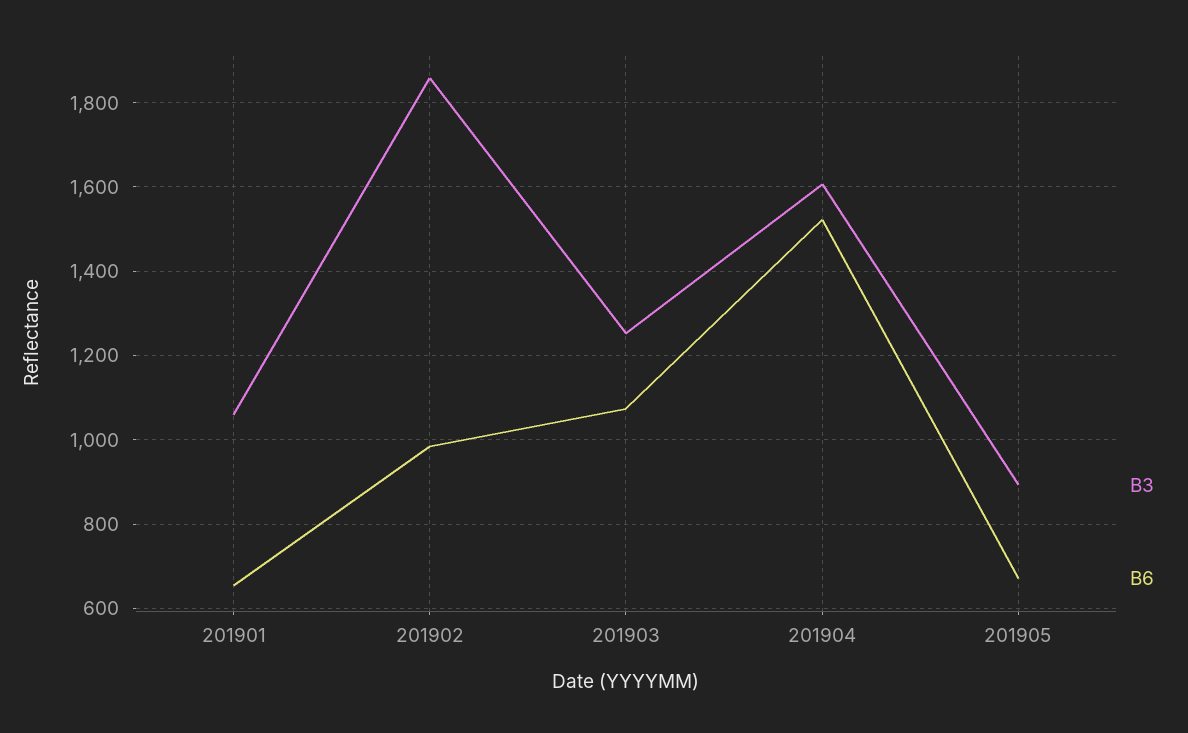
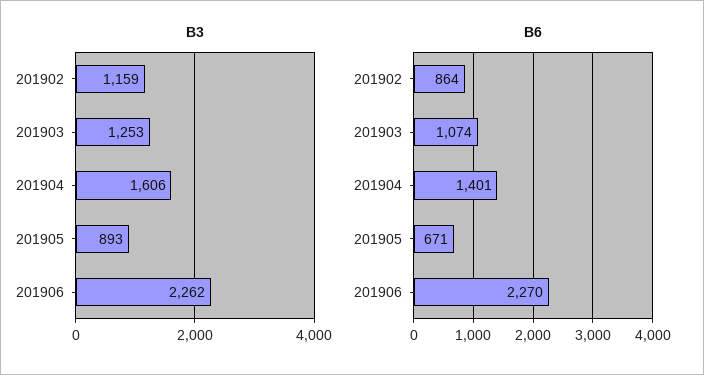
B3, 201901: 1060 -> none
B6, 201901: 660 -> none
B3, 201902: 1860 -> 1159
B6, 201902: 980 -> 864
B6, 201904: 1520 -> 1401
B3, 201906: none -> 2262
B6, 201906: none -> 2270

